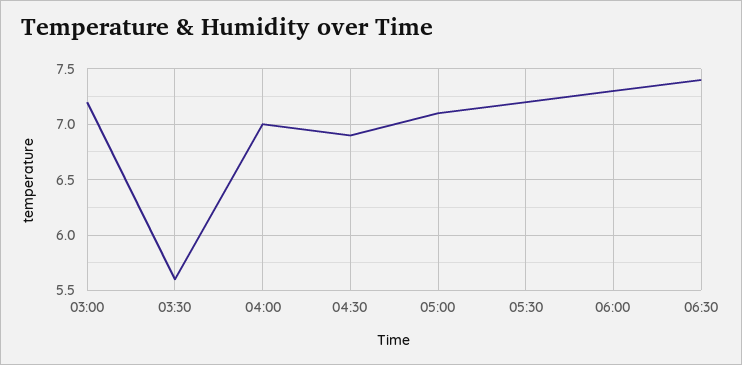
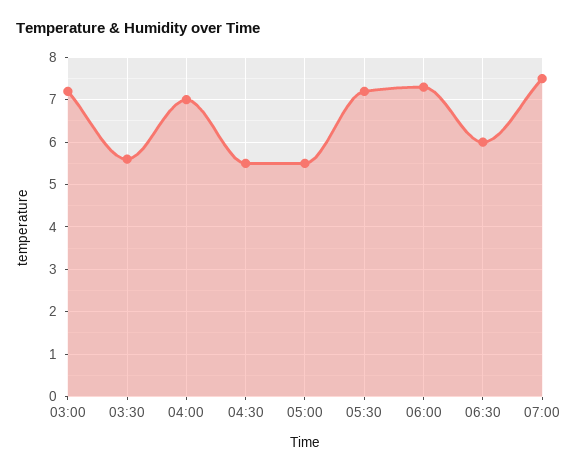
04:30: 6.9 -> 5.5
05:00: 7.1 -> 5.5
06:30: 7.4 -> 6
07:00: none -> 7.5

